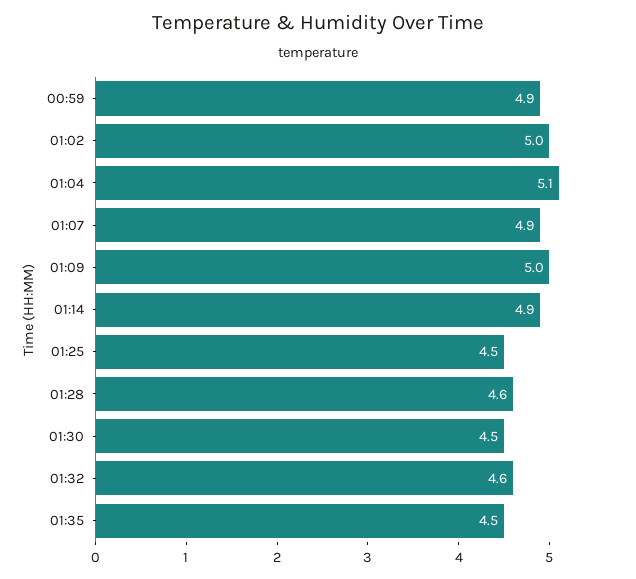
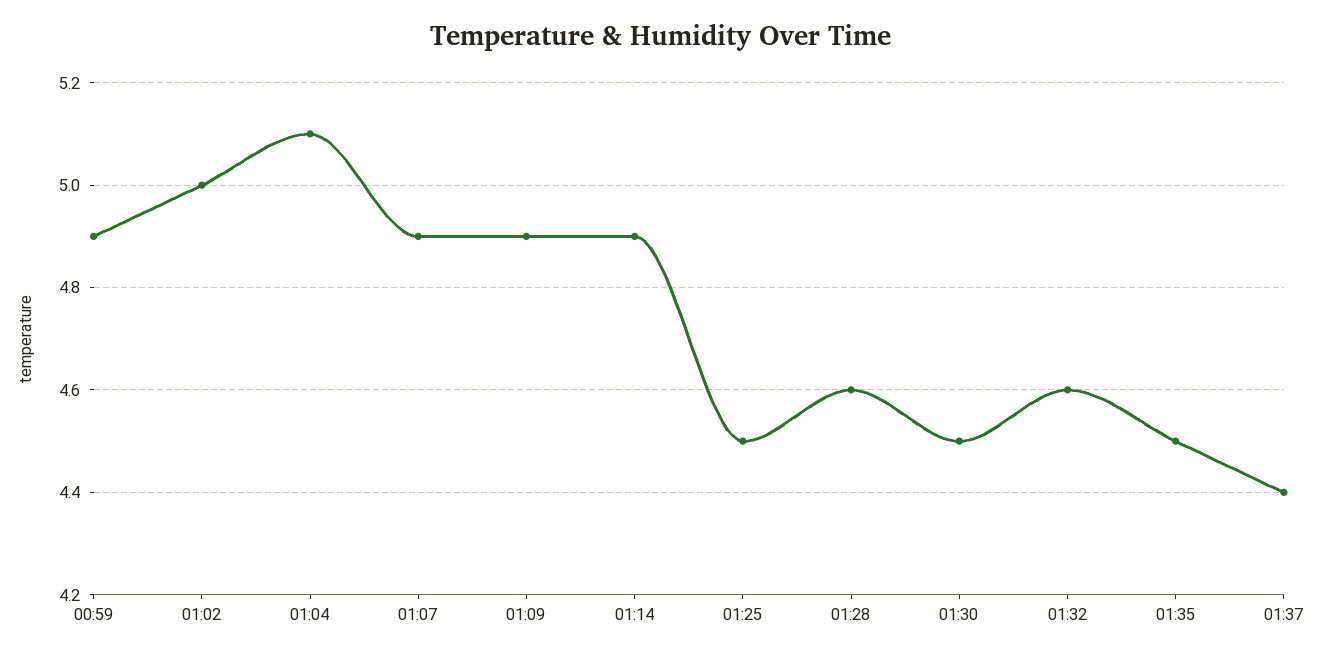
01:09: 5 -> 4.9
01:37: none -> 4.4

